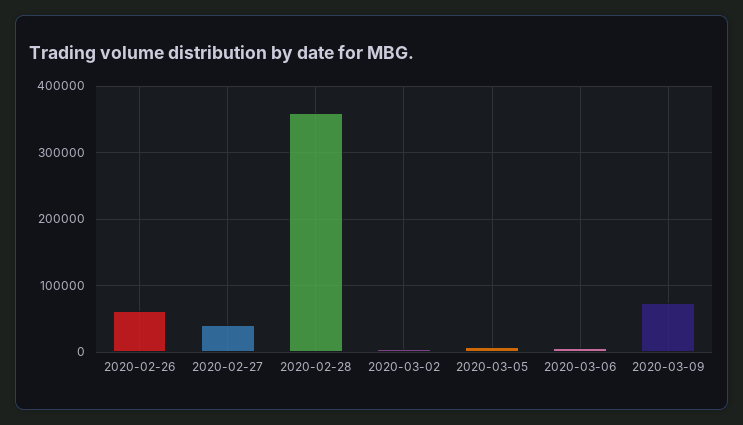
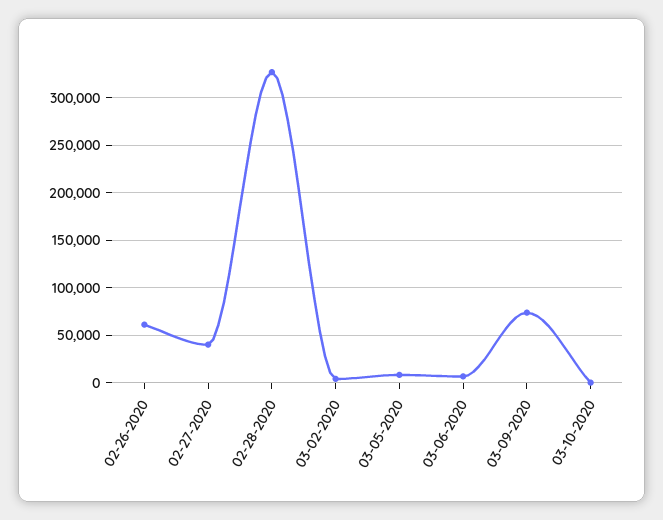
2020-02-28: 360000 -> 330000
03-10-2020: none -> 0

